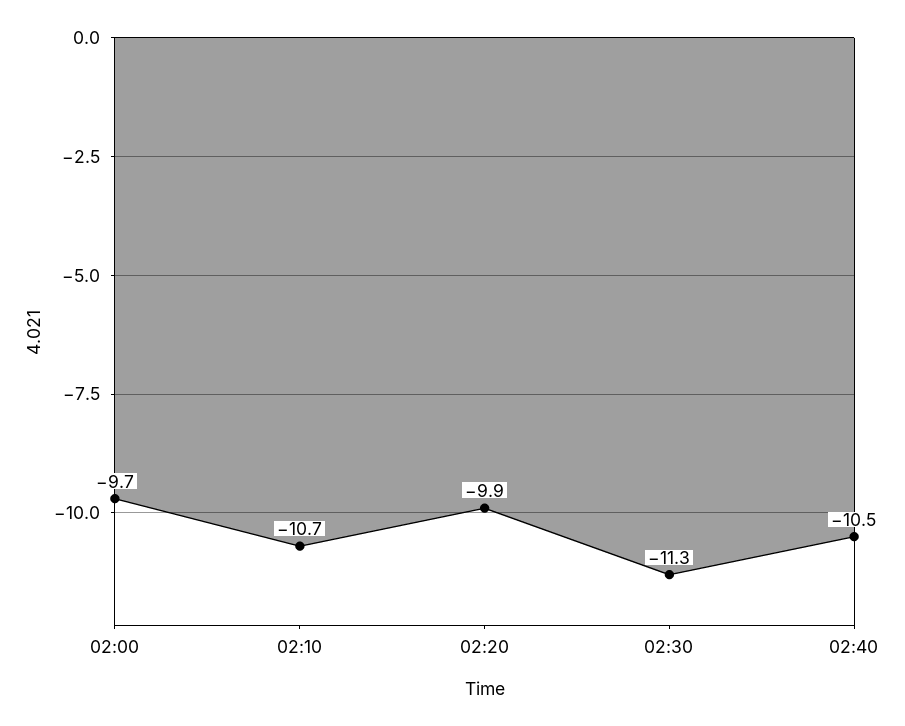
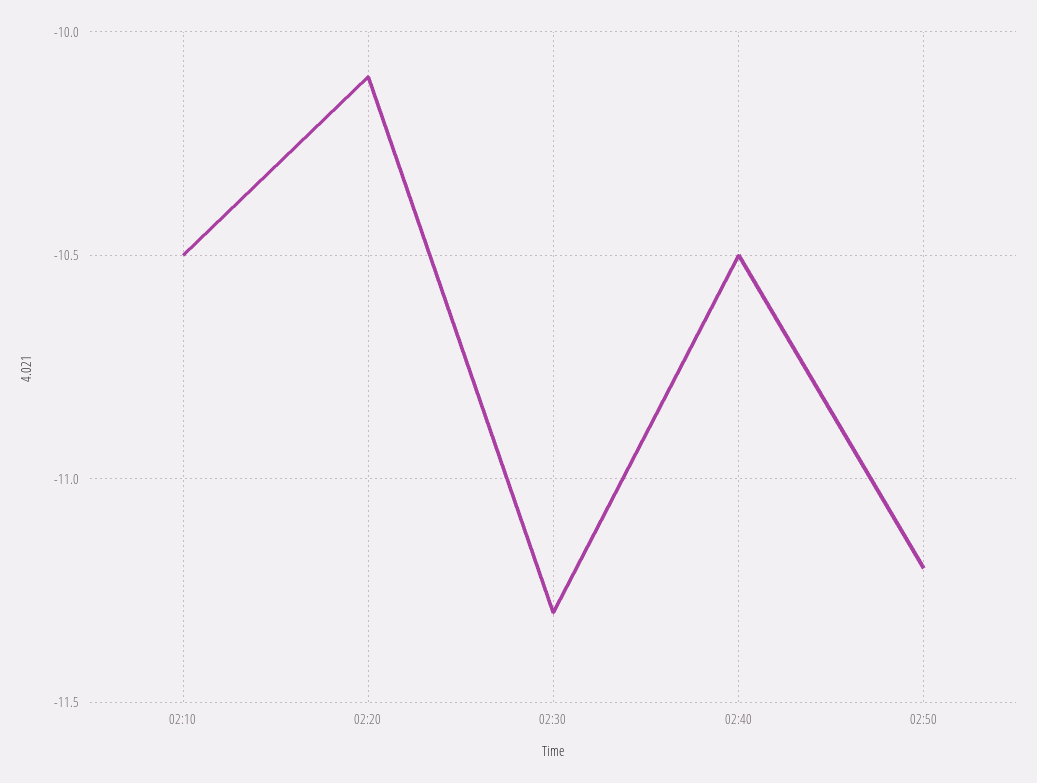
02:00: -9.7 -> none
02:10: -10.7 -> -10.5
02:20: -9.9 -> -10.1
02:50: none -> -11.2

